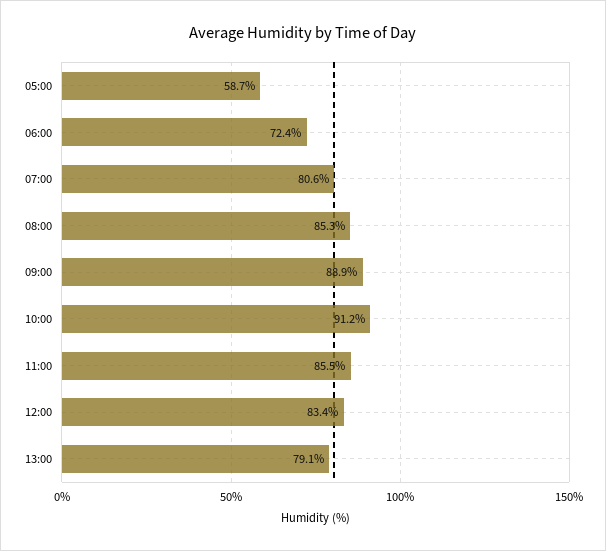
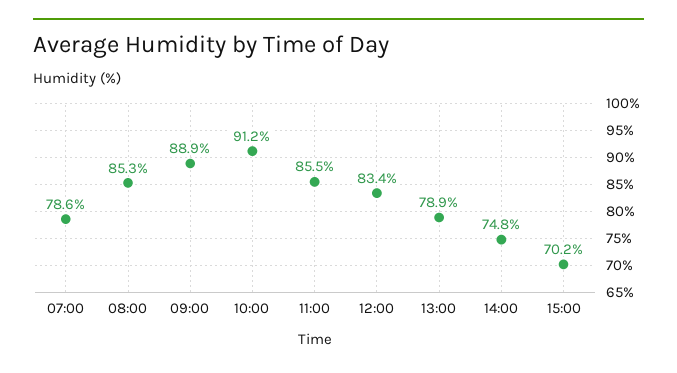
05:00: 58.7 -> none
06:00: 72.4 -> none
07:00: 80.6 -> 78.6
13:00: 79.1 -> 78.9
14:00: none -> 74.8
15:00: none -> 70.2

